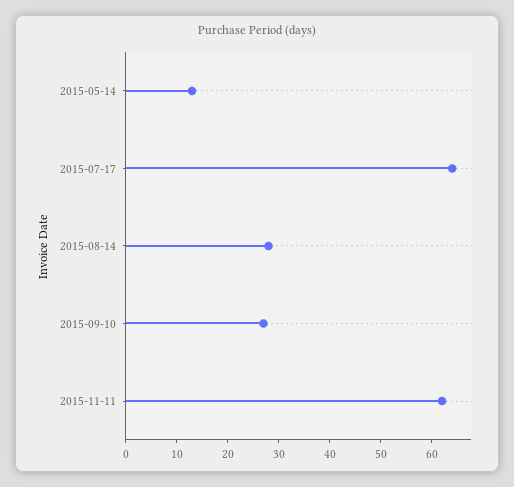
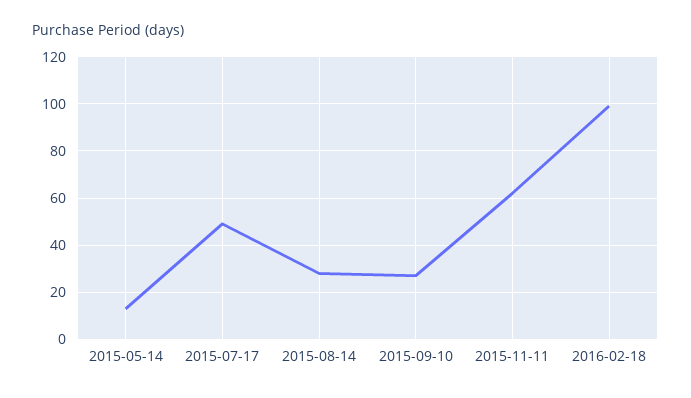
2015-07-17: 65 -> 50
2016-02-18: none -> 100

